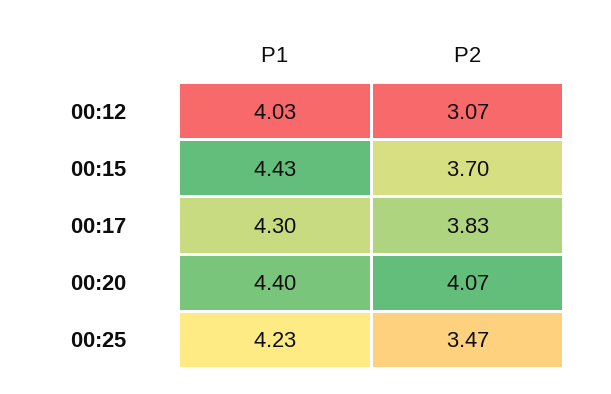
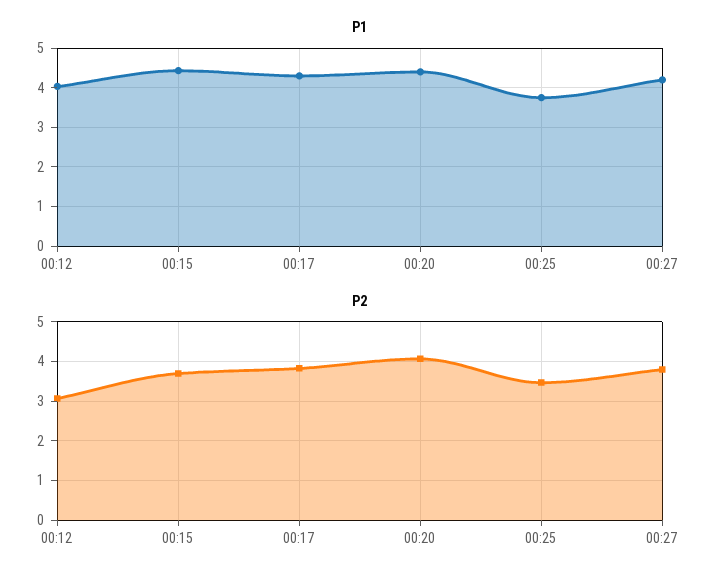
P1, 00:25: 4.23 -> 3.8
P1, 00:27: none -> 4.2
P2, 00:27: none -> 3.8

